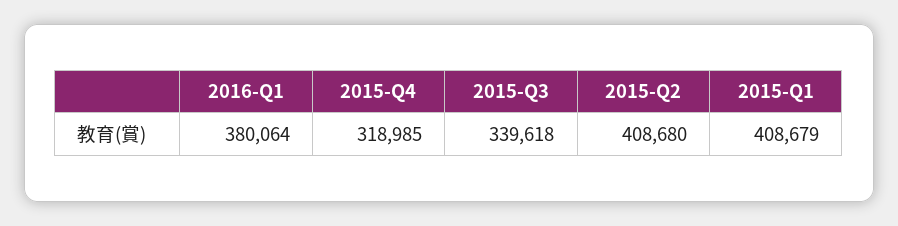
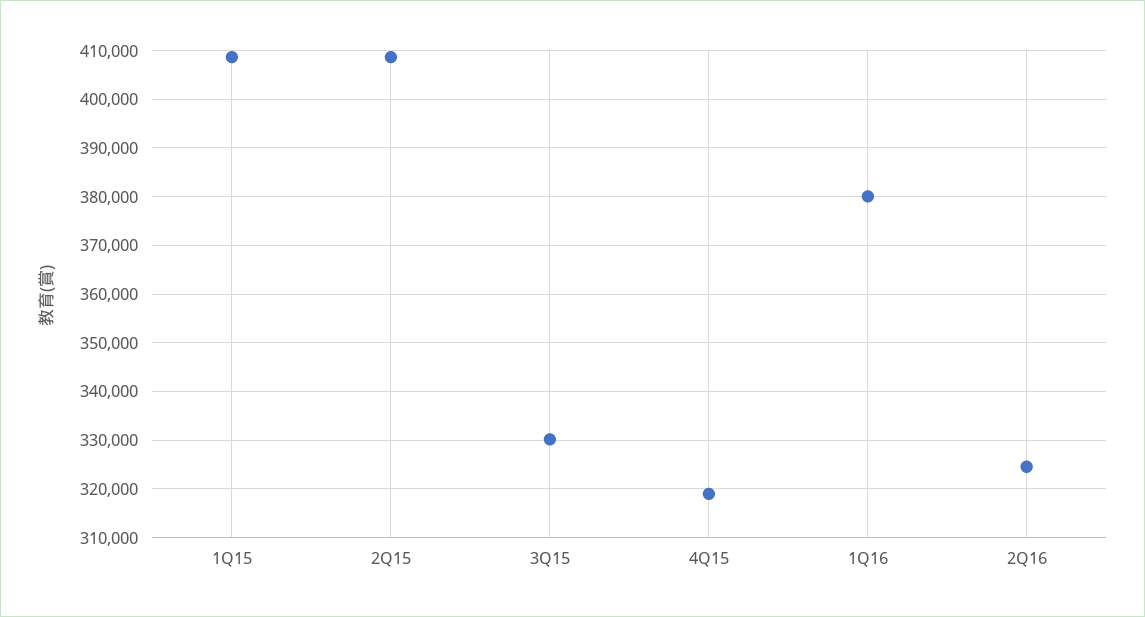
2015-Q3: 339618 -> 330000
2Q16: none -> 324000

